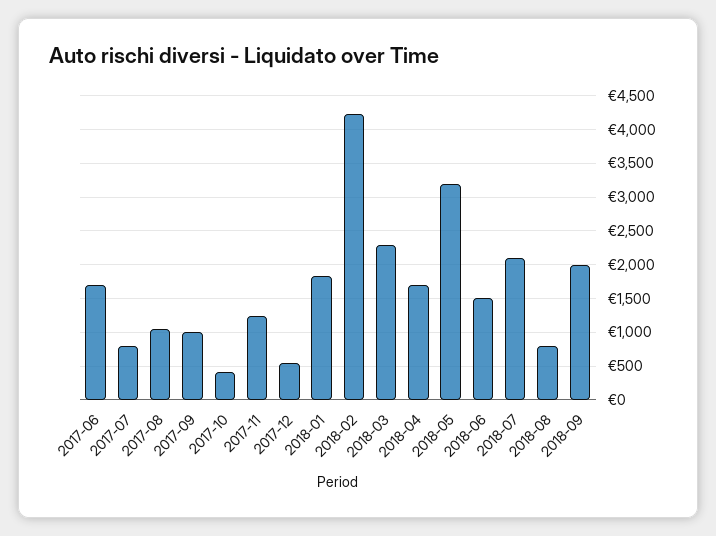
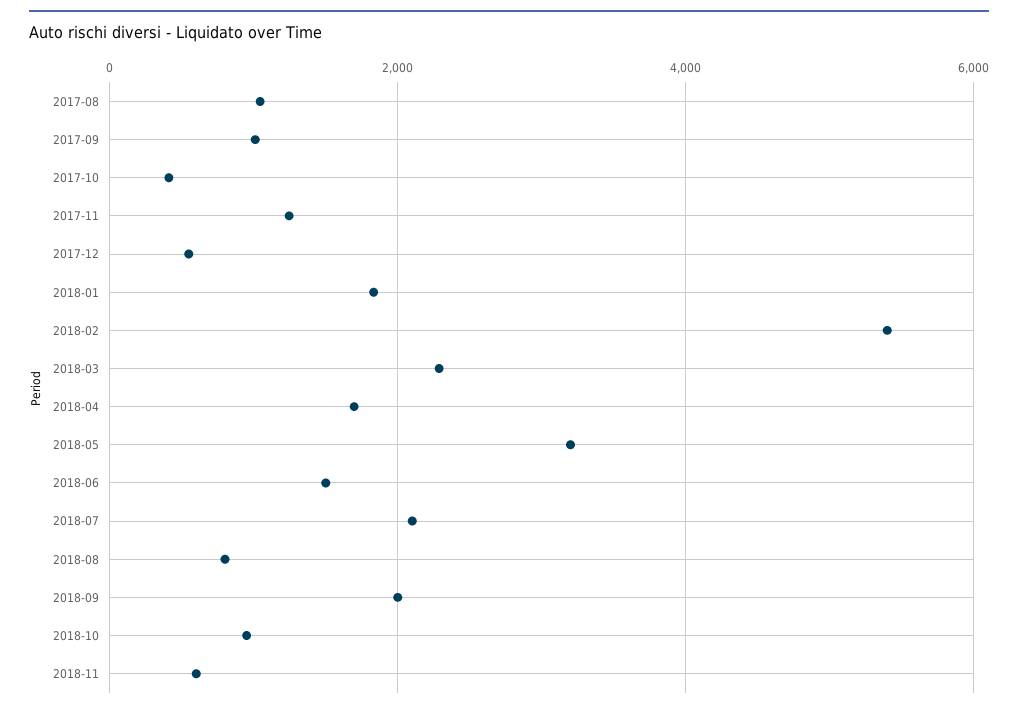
2017-06: 1700 -> none
2017-07: 800 -> none
2018-02: 4200 -> 5400
2018-10: none -> 1000
2018-11: none -> 600

